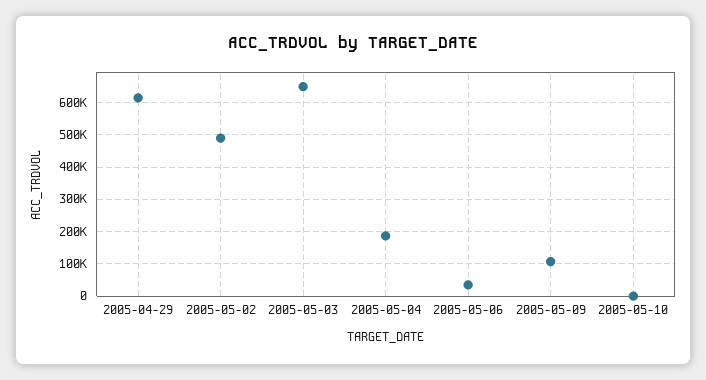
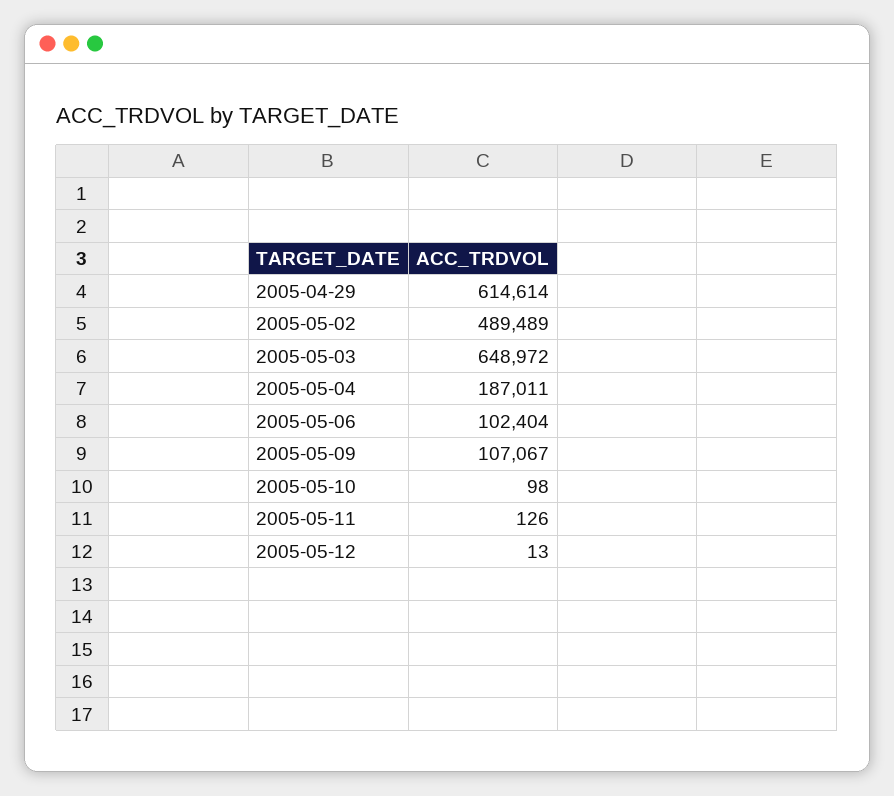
2005-05-06: 40000 -> 102404
2005-05-11: none -> 126
2005-05-12: none -> 13

